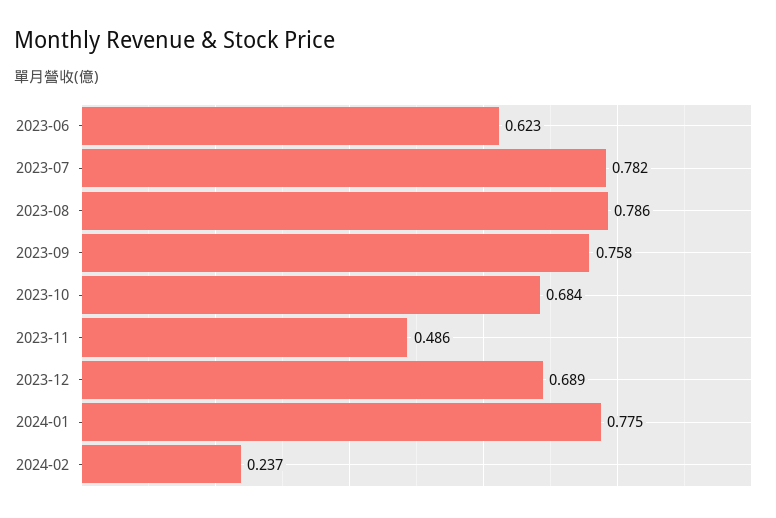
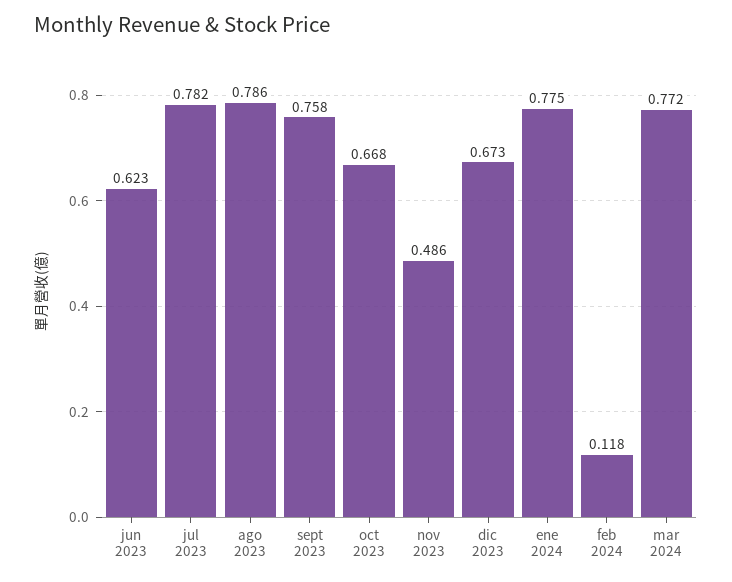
2023-10: 0.684 -> 0.668
2023-12: 0.689 -> 0.673
2024-02: 0.237 -> 0.118
mar 2024: none -> 0.772

